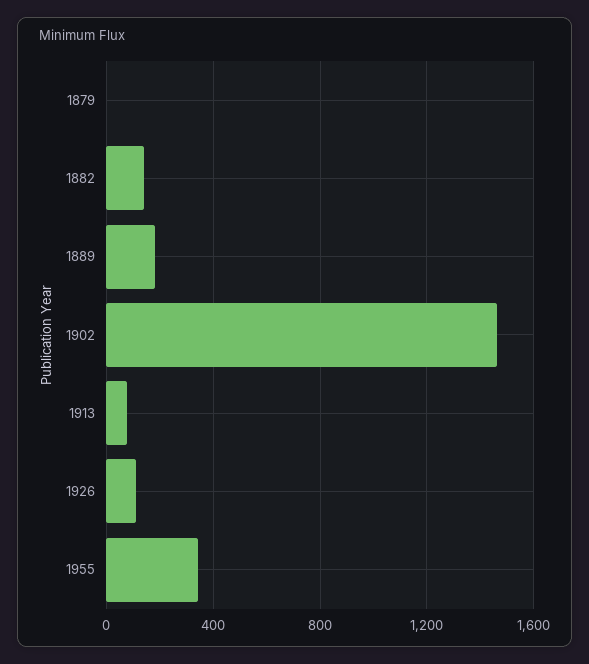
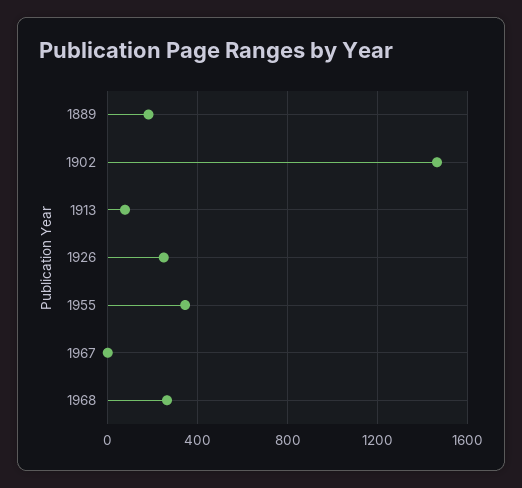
1879: 0 -> none
1882: 150 -> none
1926: 100 -> 250
1967: none -> 0
1968: none -> 250

